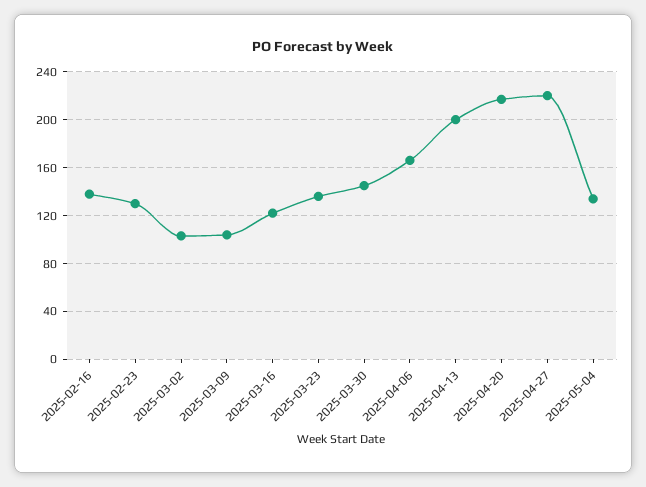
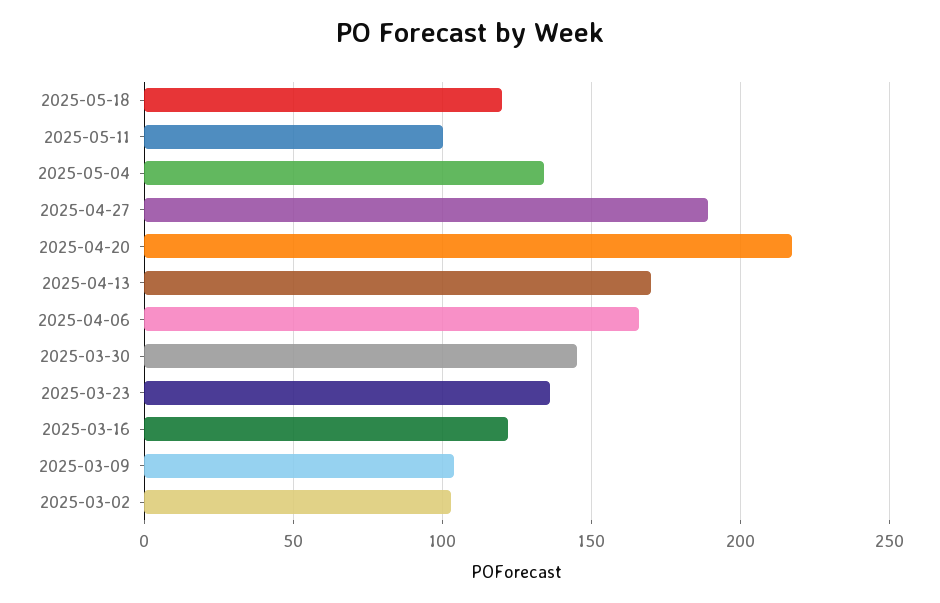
2025-02-16: 140 -> none
2025-02-23: 130 -> none
2025-04-13: 200 -> 170
2025-04-27: 220 -> 190
2025-05-18: none -> 120
2025-05-11: none -> 100

